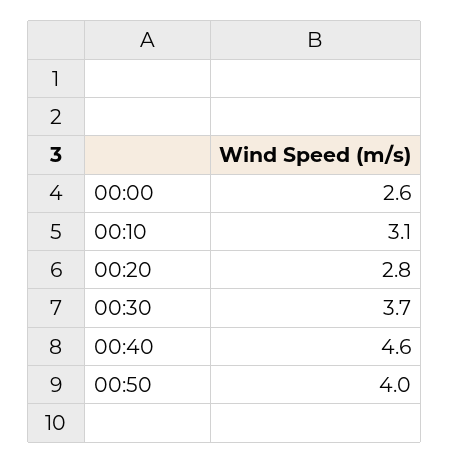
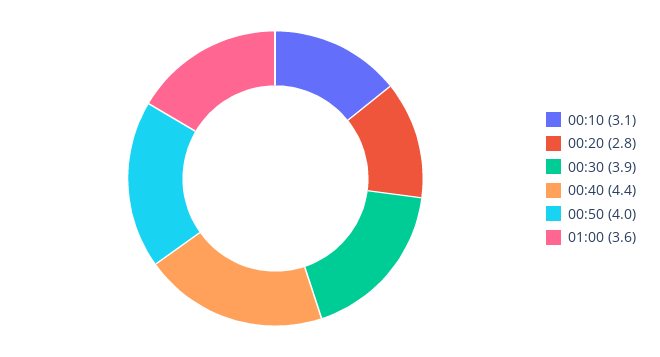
00:00: 2.6 -> none
00:30: 3.7 -> 3.9
00:40: 4.6 -> 4.4
01:00: none -> 3.6

